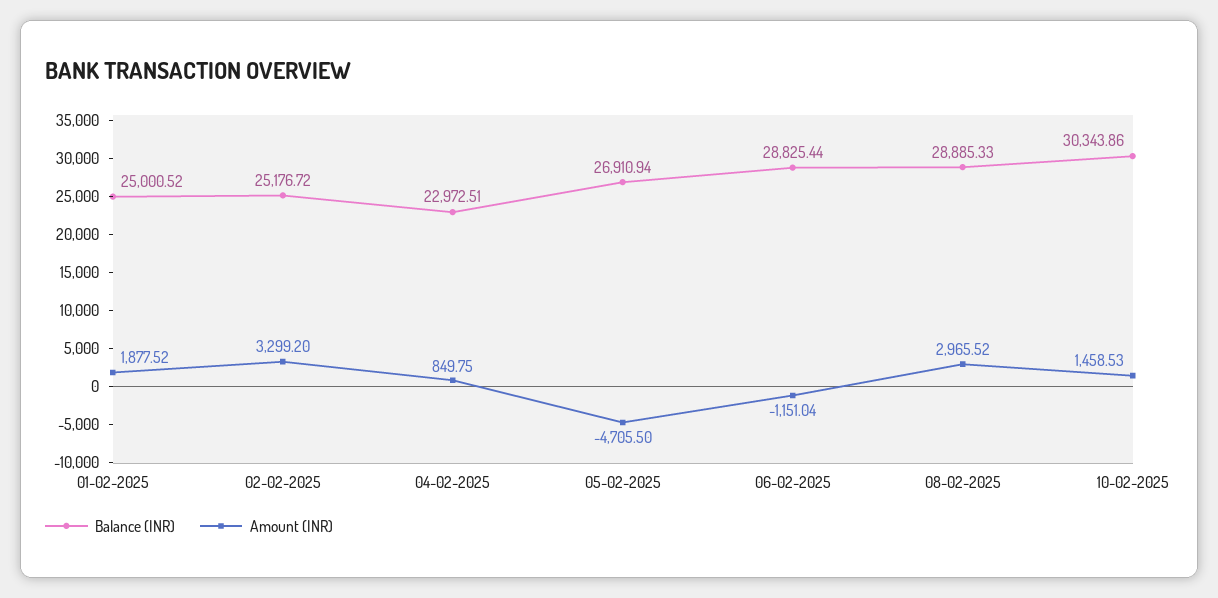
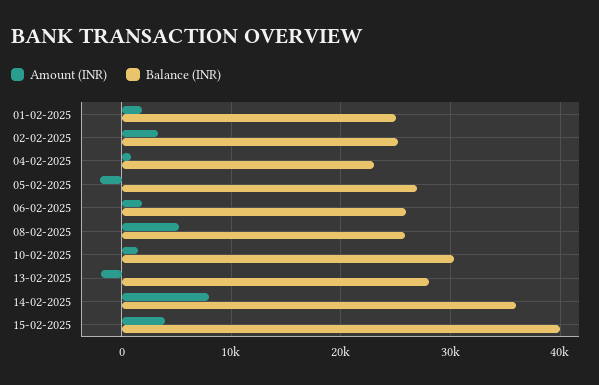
Amount (INR), 05-02-2025: -4705.5 -> -2000
Balance (INR), 06-02-2025: 28825.44 -> 26000
Amount (INR), 06-02-2025: -1151.04 -> 2000
Balance (INR), 08-02-2025: 28885.33 -> 26000
Amount (INR), 08-02-2025: 2965.52 -> 5000
Amount (INR), 13-02-2025: none -> -2000
Balance (INR), 13-02-2025: none -> 28000
Amount (INR), 14-02-2025: none -> 8000
Balance (INR), 14-02-2025: none -> 36000
Amount (INR), 15-02-2025: none -> 4000
Balance (INR), 15-02-2025: none -> 40000

